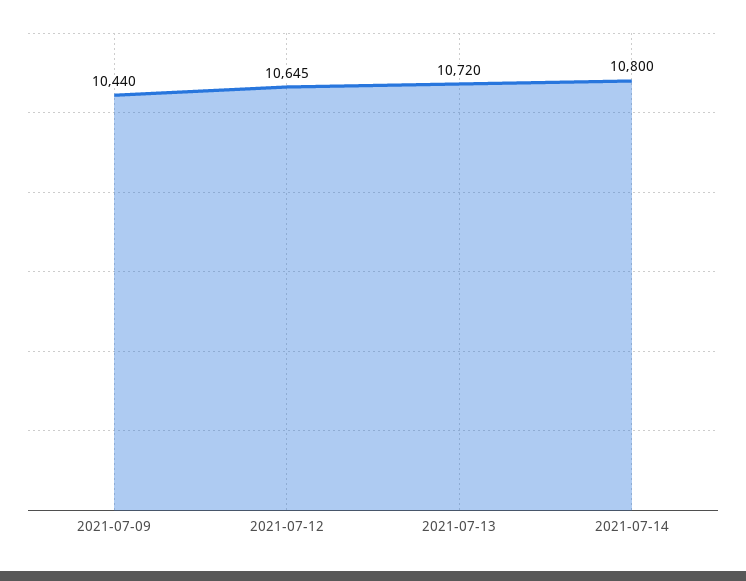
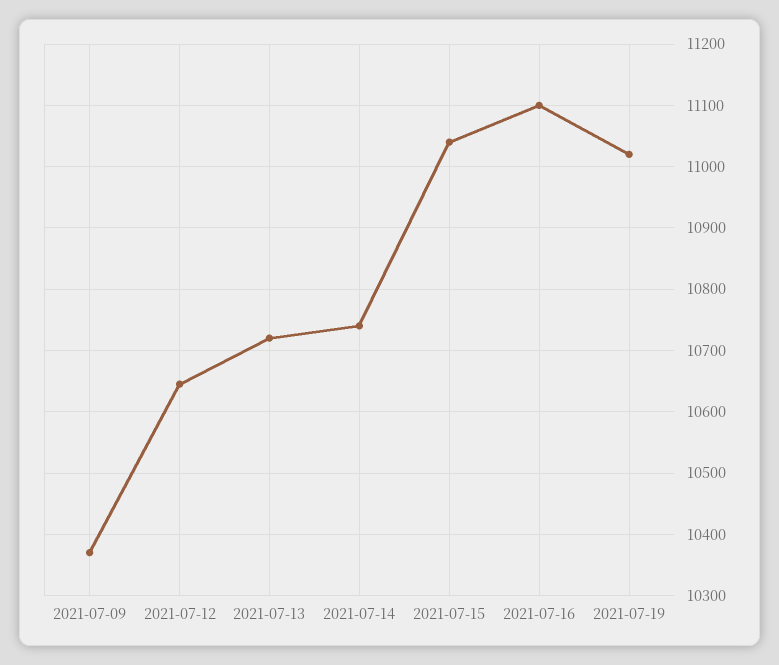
2021-07-09: 10440 -> 10370
2021-07-14: 10800 -> 10740
2021-07-15: none -> 11040
2021-07-16: none -> 11100
2021-07-19: none -> 11020

